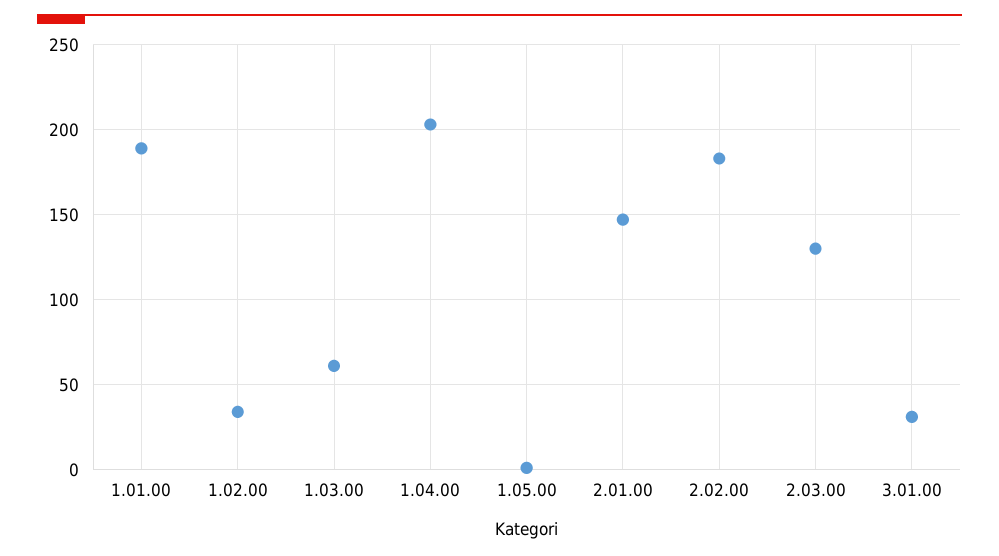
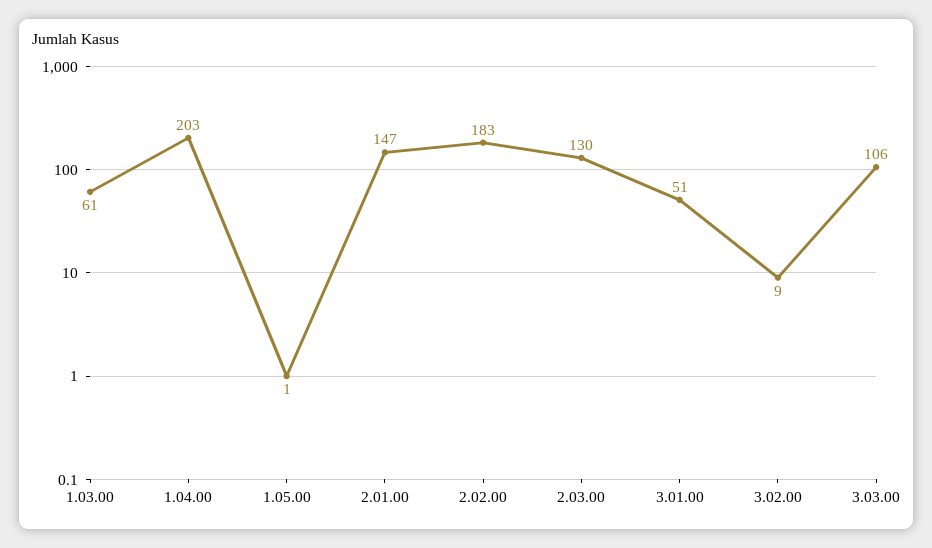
1.01.00: 190 -> none
1.02.00: 35 -> none
3.01.00: 30 -> 51
3.02.00: none -> 9
3.03.00: none -> 106

